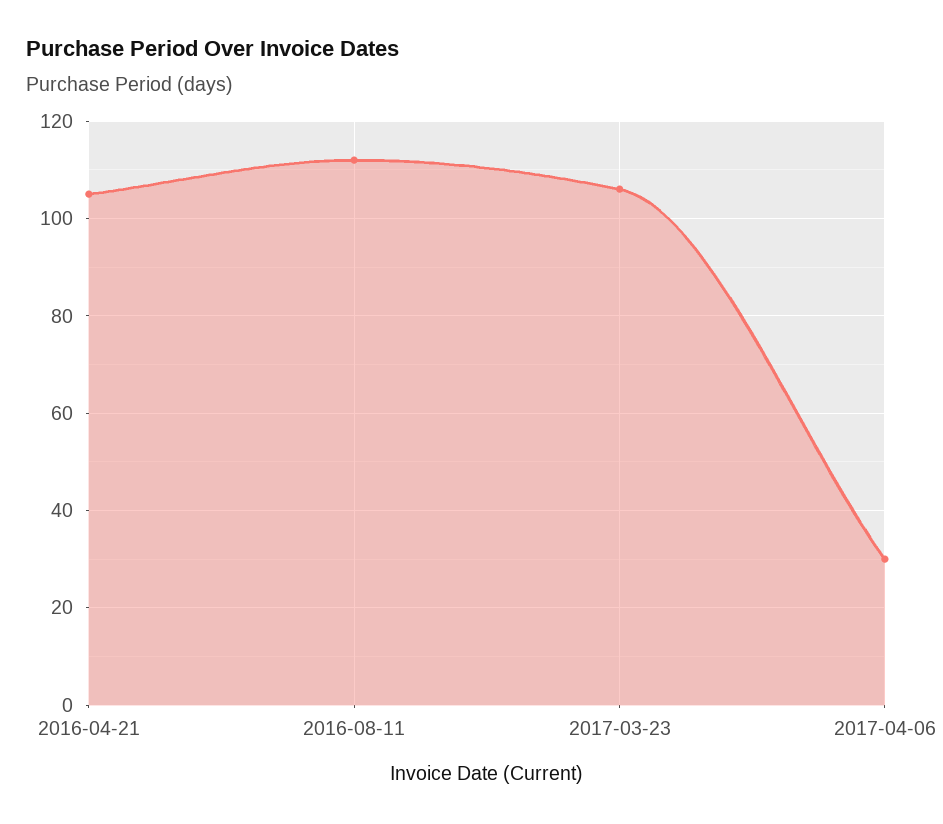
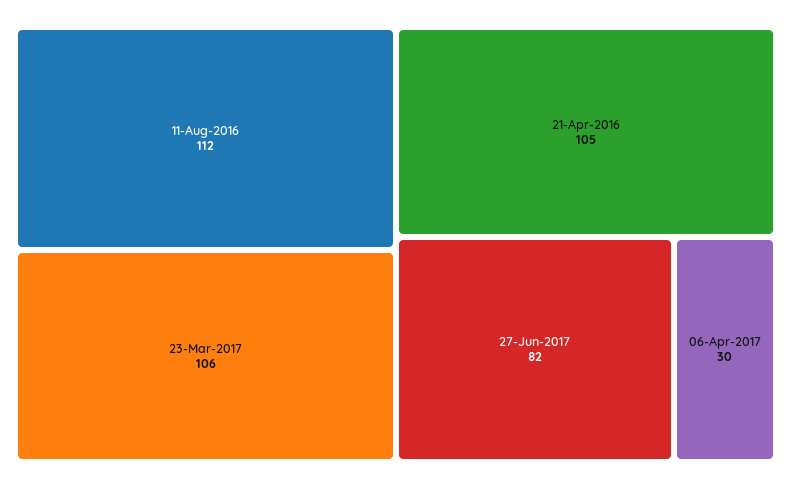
27-Jun-2017: none -> 82

